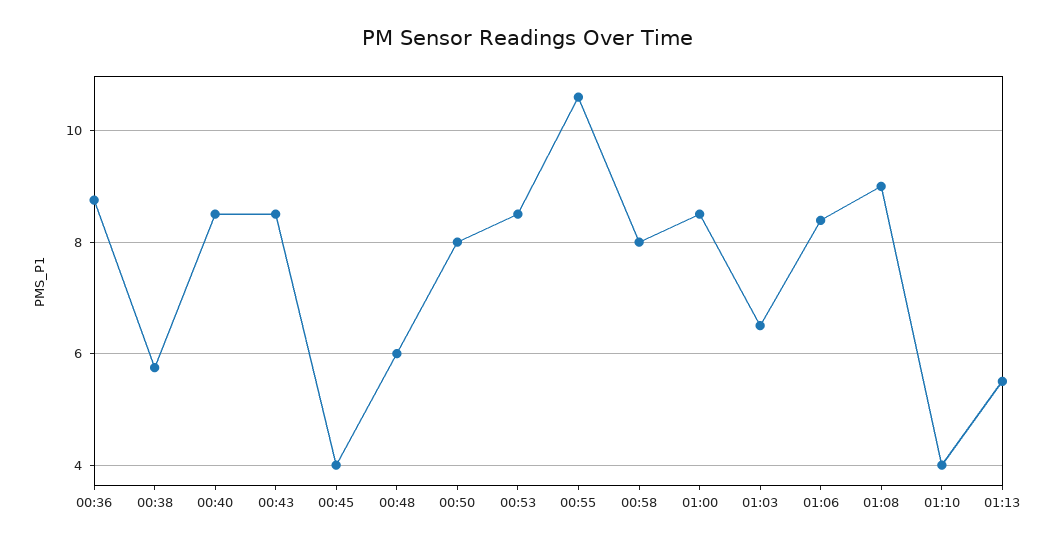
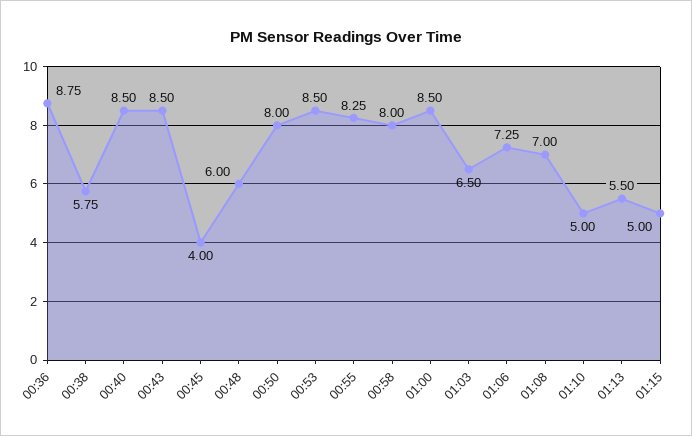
00:55: 10.6 -> 8.25
01:06: 8.4 -> 7.25
01:08: 9 -> 7
01:10: 4 -> 5
01:15: none -> 5

